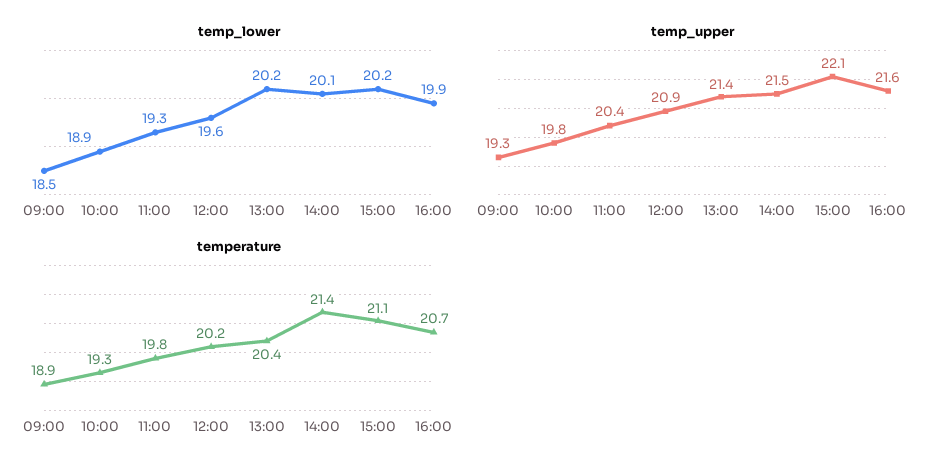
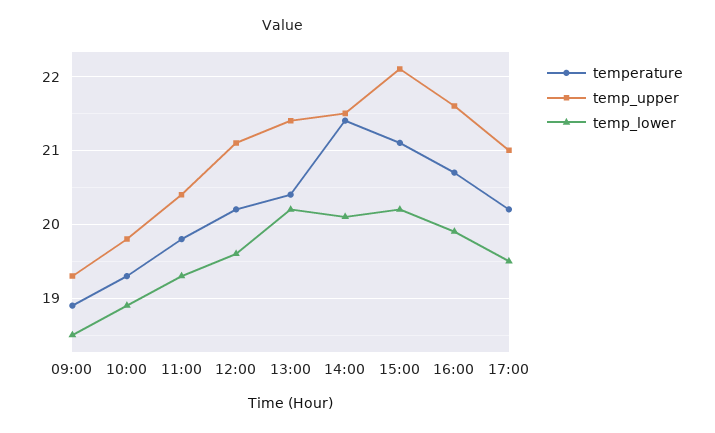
temp_upper, 12:00: 20.9 -> 21.1
temperature, 17:00: none -> 20.2
temp_upper, 17:00: none -> 21
temp_lower, 17:00: none -> 19.5

